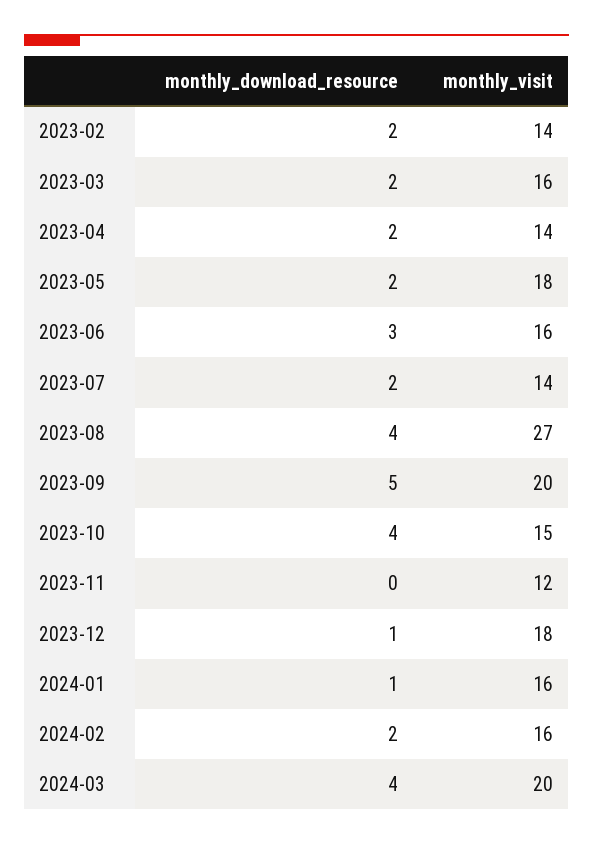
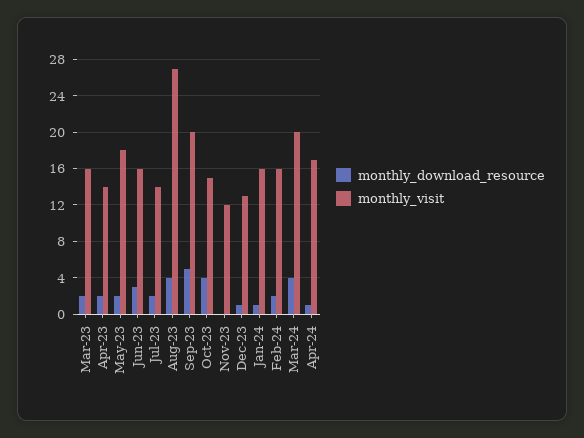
monthly_download_resource, 2023-02: 2 -> none
monthly_visit, 2023-02: 14 -> none
monthly_visit, 2023-12: 18 -> 13
monthly_download_resource, Apr-24: none -> 1
monthly_visit, Apr-24: none -> 17

